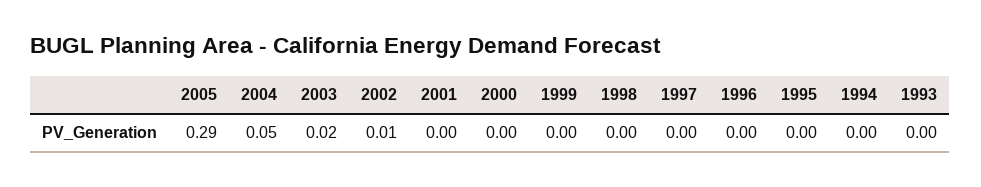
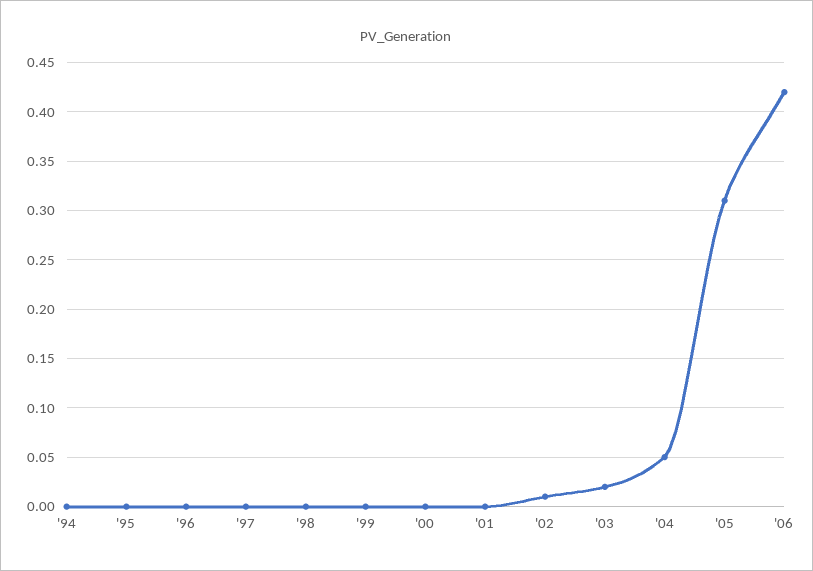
2005: 0.29 -> 0.31
1993: 0 -> none
'06: none -> 0.42

